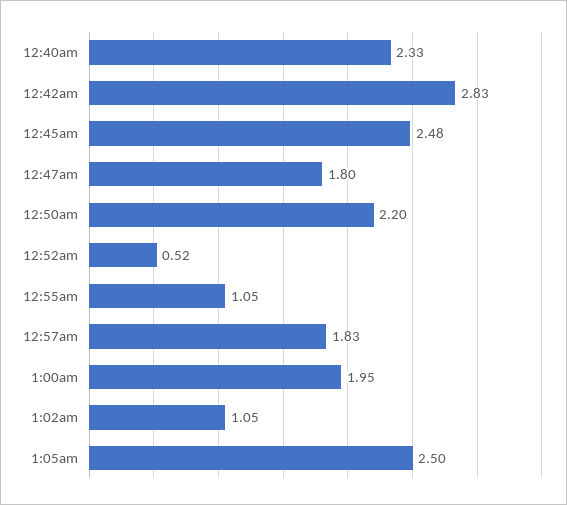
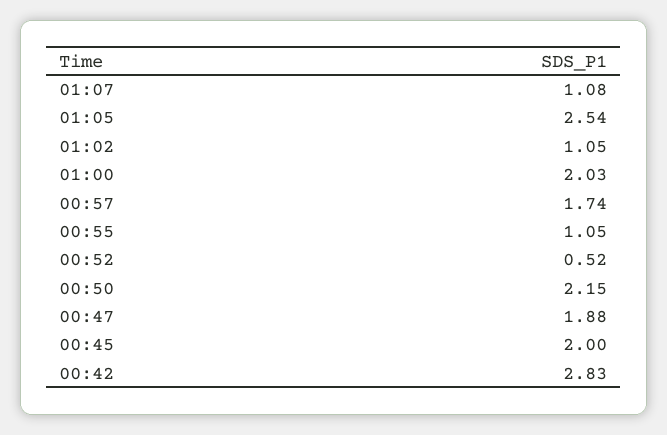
12:40am: 2.33 -> none
12:45am: 2.48 -> 2
12:47am: 1.8 -> 1.88
12:50am: 2.2 -> 2.15
12:57am: 1.83 -> 1.74
1:00am: 1.95 -> 2.03
1:05am: 2.5 -> 2.54
01:07: none -> 1.08

